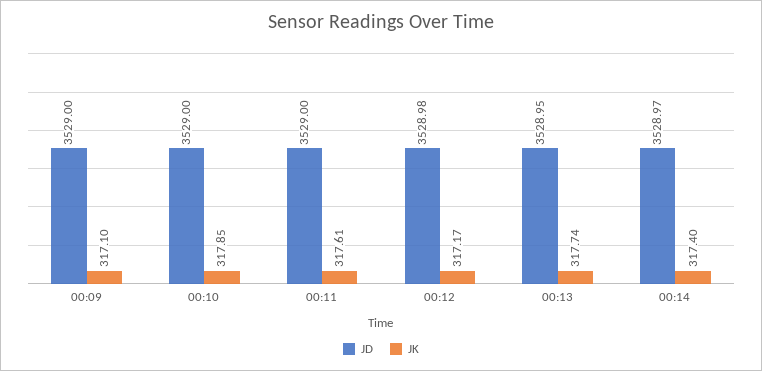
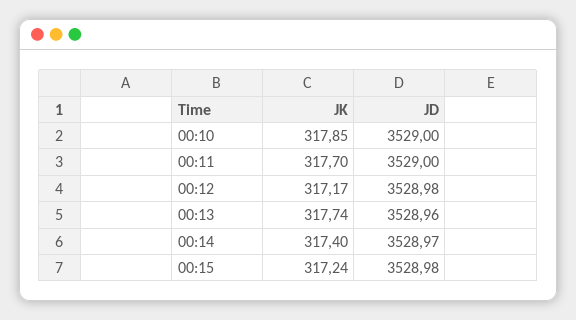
JD, 00:09: 3529 -> none
JK, 00:09: 317.1 -> none
JK, 00:11: 317.61 -> 317.7
JD, 00:13: 3528.95 -> 3528.96
JK, 00:15: none -> 317.24
JD, 00:15: none -> 3528.98

